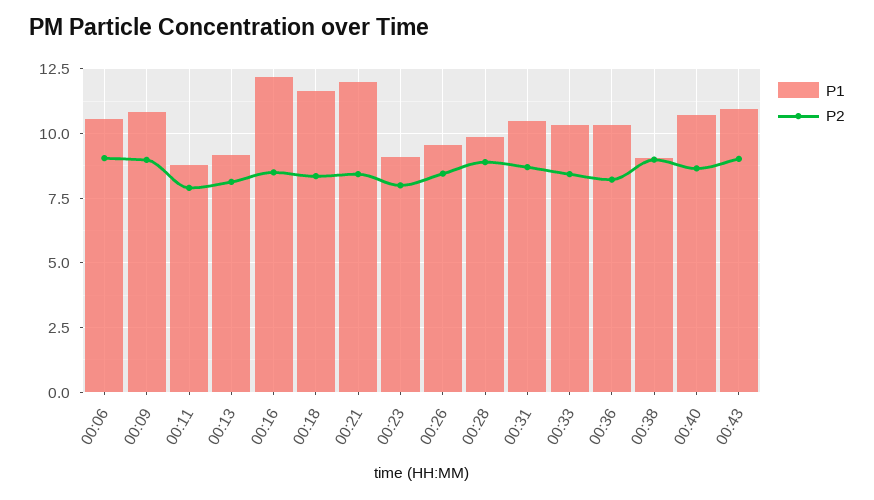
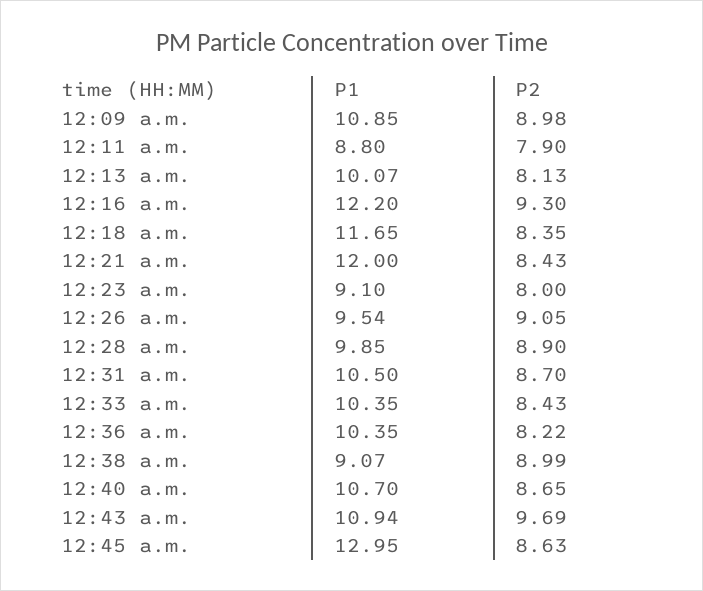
P1, 00:06: 10.5 -> none
P2, 00:06: 9 -> none
P1, 00:13: 9.25 -> 10.07
P2, 00:16: 8.5 -> 9.3
P2, 00:26: 8.5 -> 9.05
P2, 00:43: 9 -> 9.69
P1, 12:45 a.m.: none -> 12.95
P2, 12:45 a.m.: none -> 8.63

